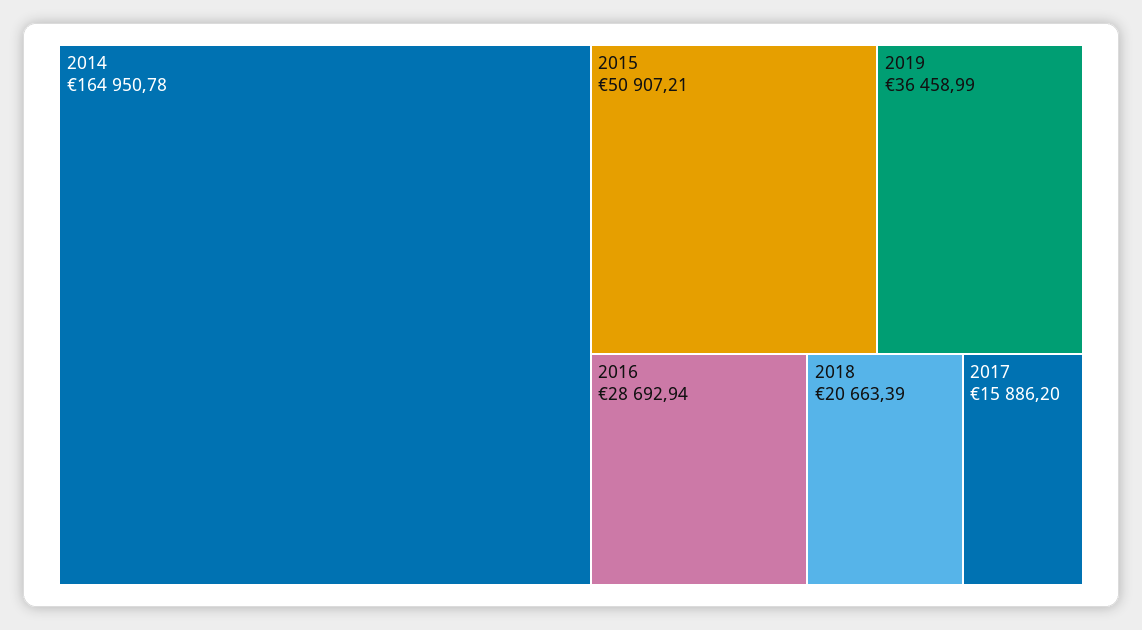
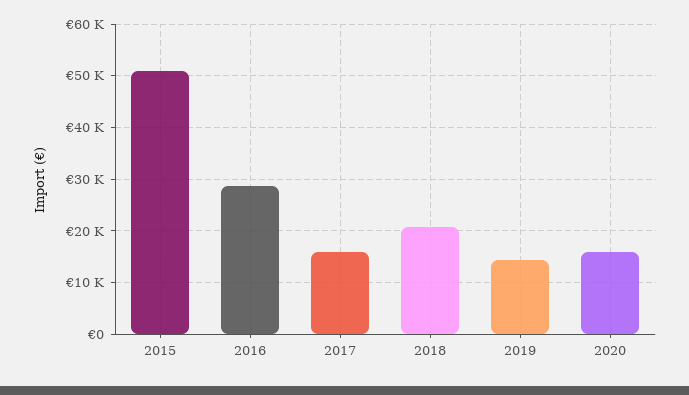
2014: 164950.78 -> none
2019: 36458.99 -> 14000
2020: none -> 16000

